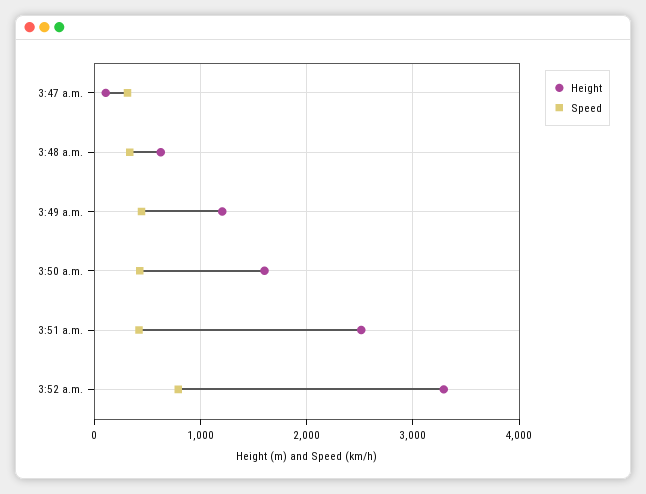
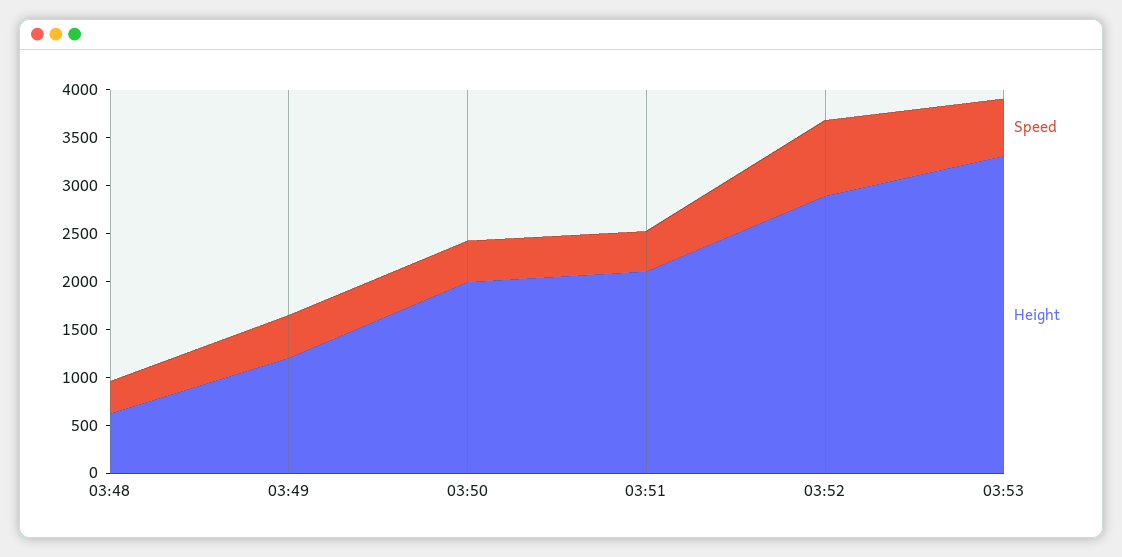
Height, 3:47 a.m.: 100 -> none
Speed, 3:47 a.m.: 300 -> none
Height, 3:50 a.m.: 1600 -> 2000
Height, 3:51 a.m.: 2500 -> 2100
Height, 3:52 a.m.: 3300 -> 2900
Speed, 03:53: none -> 600
Height, 03:53: none -> 3300

